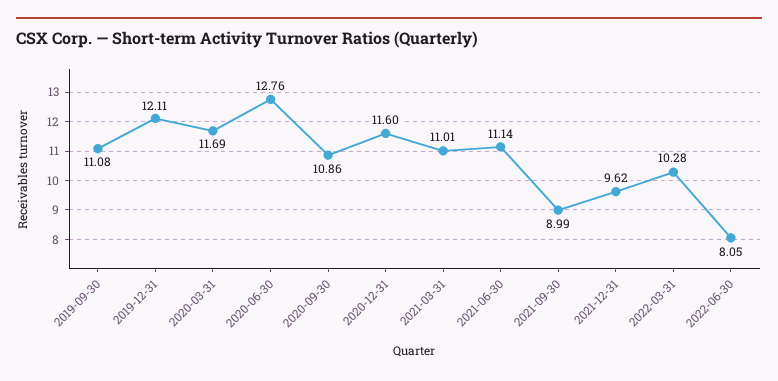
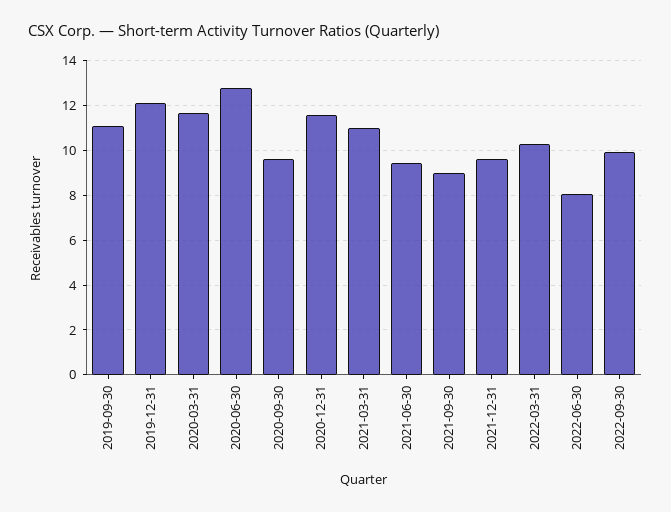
2020-09-30: 10.86 -> 9.5
2021-06-30: 11.14 -> 9.5
2022-09-30: none -> 10

